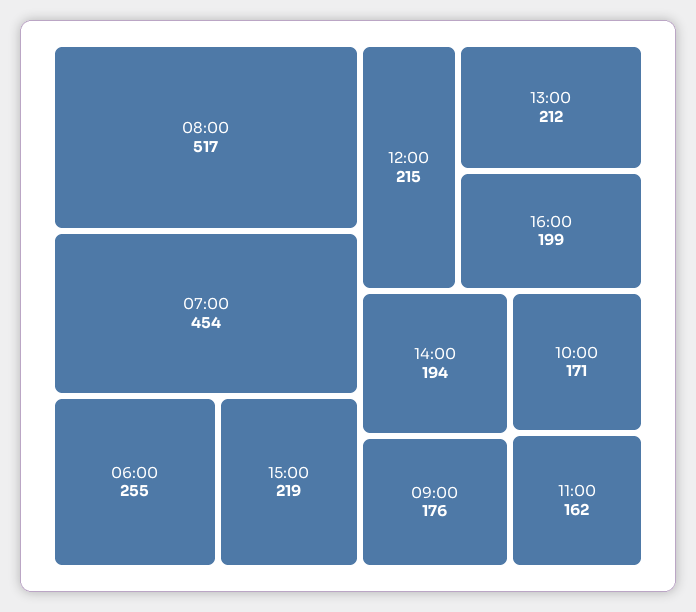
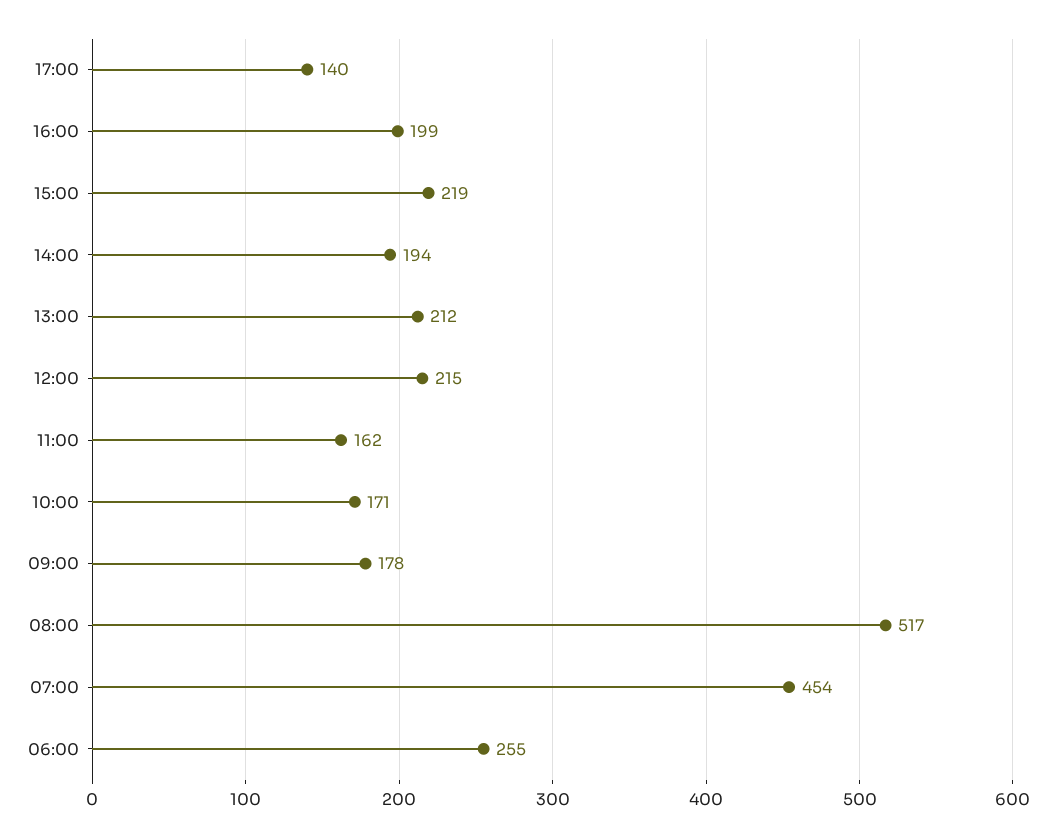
09:00: 176 -> 178
17:00: none -> 140

